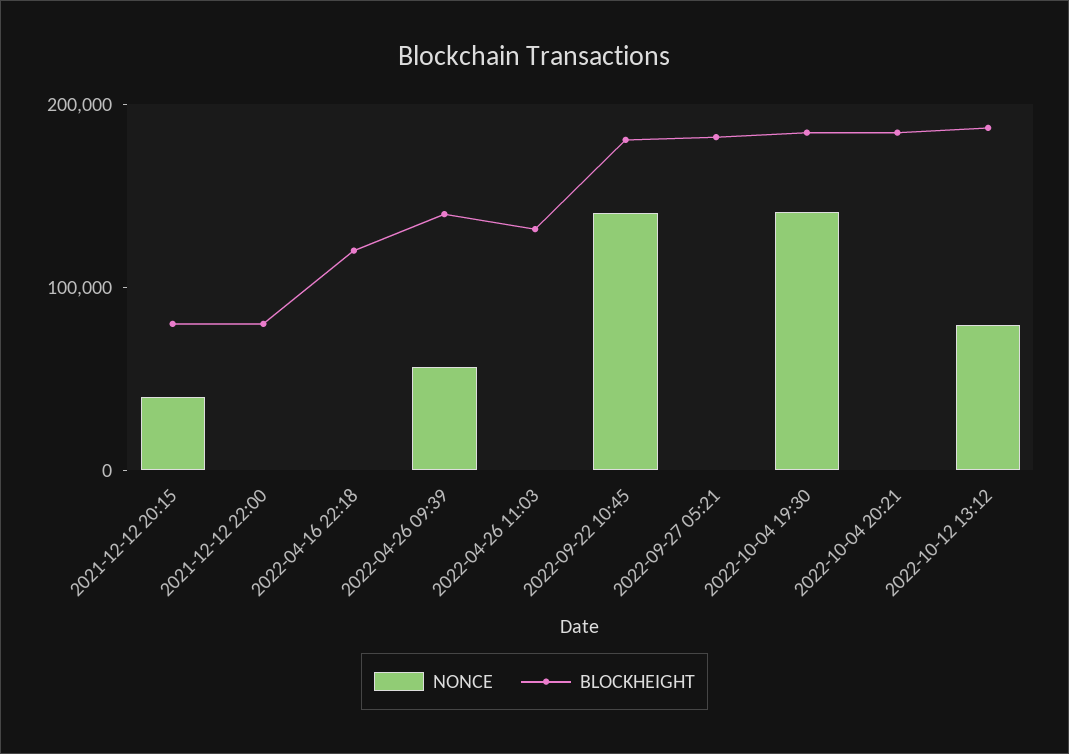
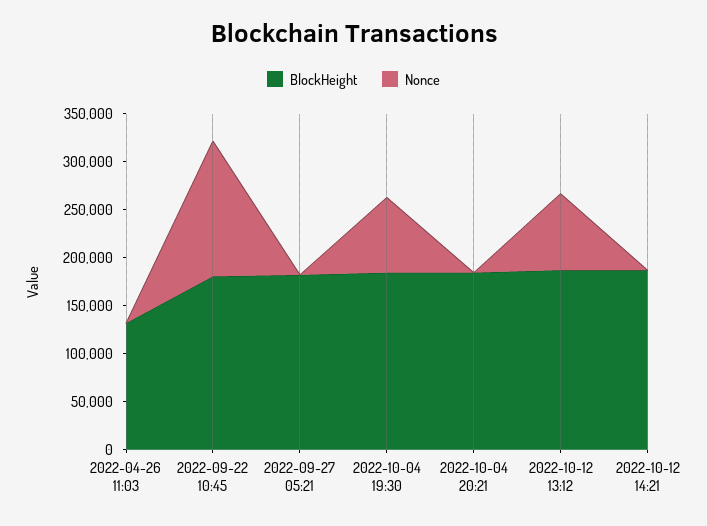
NONCE, 2021-12-12 20:15: 40000 -> none
BLOCKHEIGHT, 2021-12-12 20:15: 80000 -> none
NONCE, 2021-12-12 22:00: 0 -> none
BLOCKHEIGHT, 2021-12-12 22:00: 80000 -> none
NONCE, 2022-04-16 22:18: 0 -> none
BLOCKHEIGHT, 2022-04-16 22:18: 120000 -> none
NONCE, 2022-04-26 09:39: 60000 -> none
BLOCKHEIGHT, 2022-04-26 09:39: 140000 -> none
NONCE, 2022-10-04 19:30: 140000 -> 80000
BLOCKHEIGHT, 2022-10-12 14:21: none -> 190000
NONCE, 2022-10-12 14:21: none -> 0

